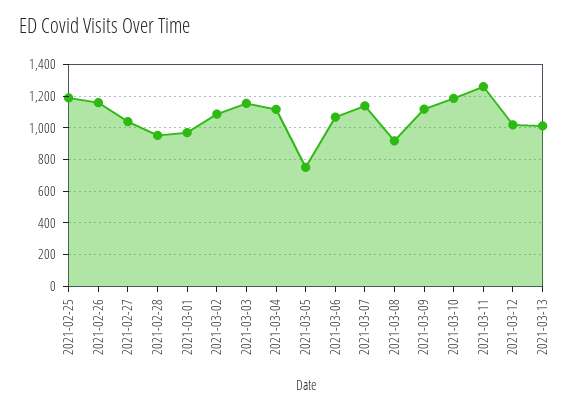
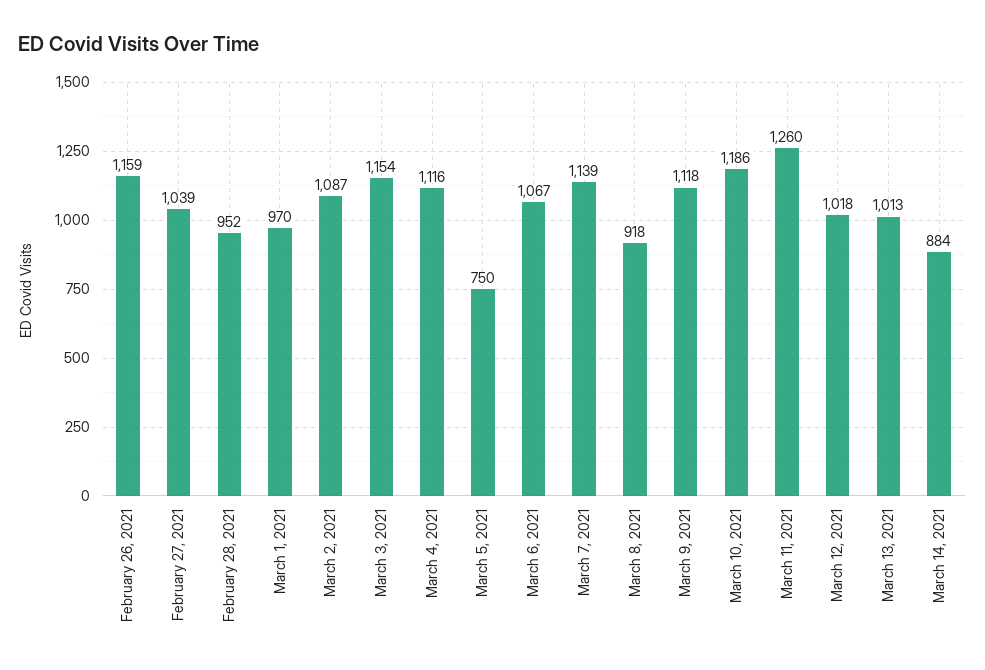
2021-02-25: 1200 -> none
March 14, 2021: none -> 884

